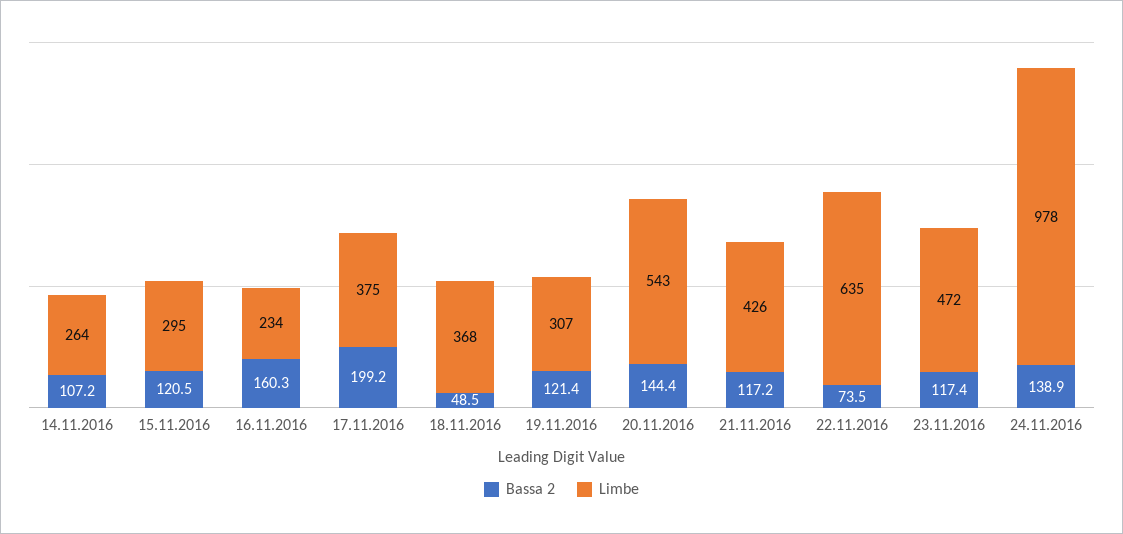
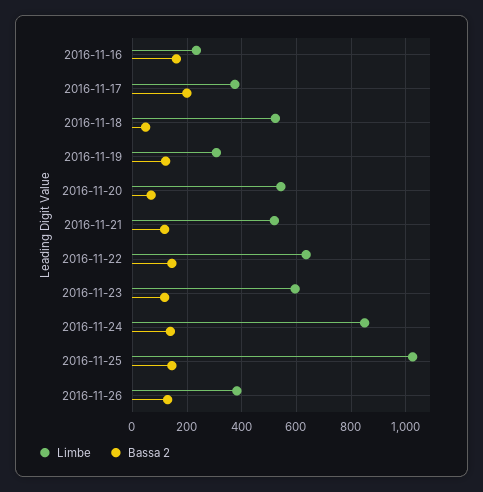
Bassa 2, 14.11.2016: 107.2 -> none
Limbe, 14.11.2016: 264 -> none
Bassa 2, 15.11.2016: 120.5 -> none
Limbe, 15.11.2016: 295 -> none
Limbe, 18.11.2016: 368 -> 525
Bassa 2, 20.11.2016: 144.4 -> 75
Limbe, 21.11.2016: 426 -> 525
Bassa 2, 22.11.2016: 73.5 -> 150
Limbe, 23.11.2016: 472 -> 600
Limbe, 24.11.2016: 978 -> 850
Limbe, 2016-11-25: none -> 1025
Bassa 2, 2016-11-25: none -> 150
Limbe, 2016-11-26: none -> 375
Bassa 2, 2016-11-26: none -> 125

